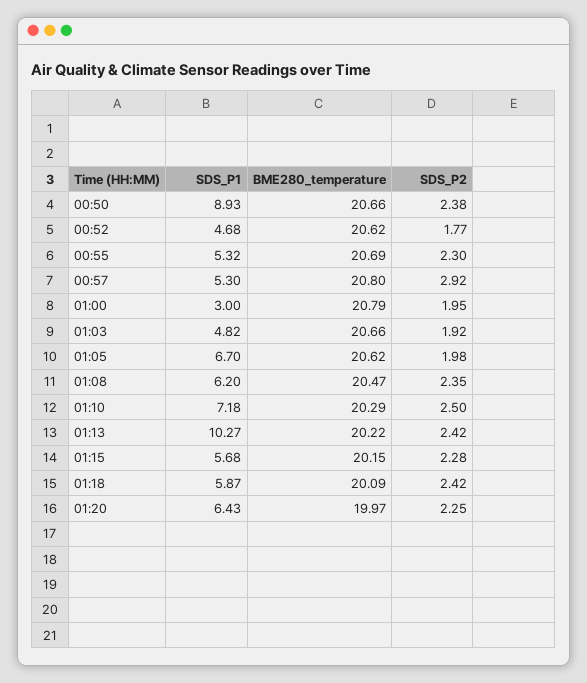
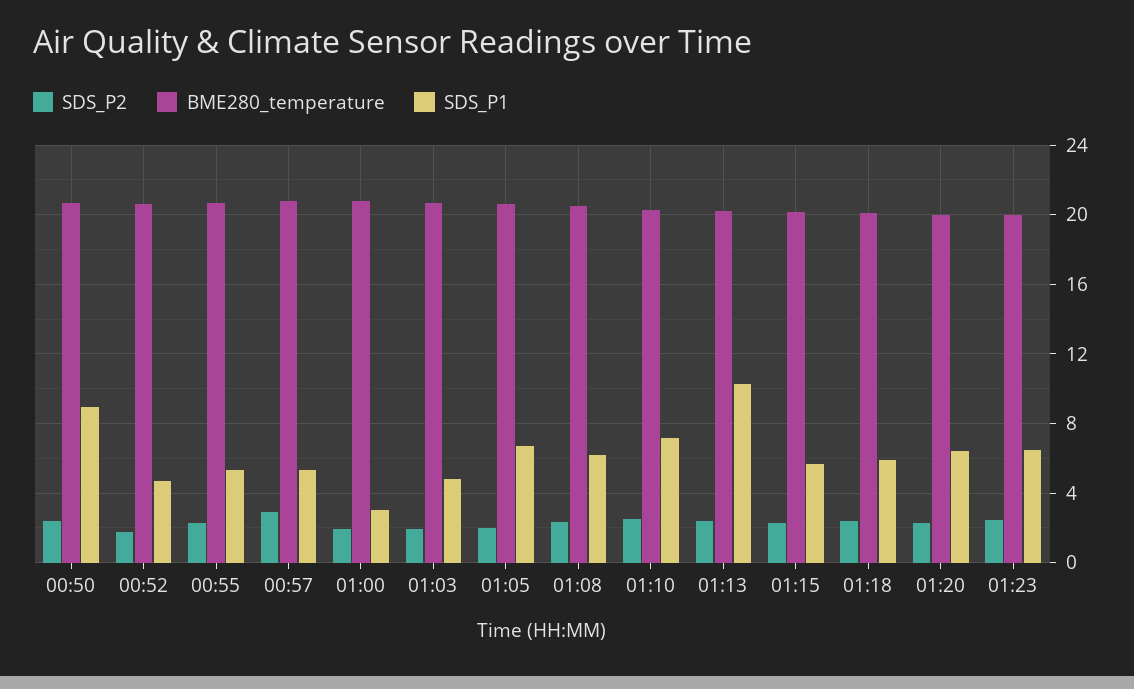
SDS_P2, 01:23: none -> 2.5
BME280_temperature, 01:23: none -> 20
SDS_P1, 01:23: none -> 6.5

